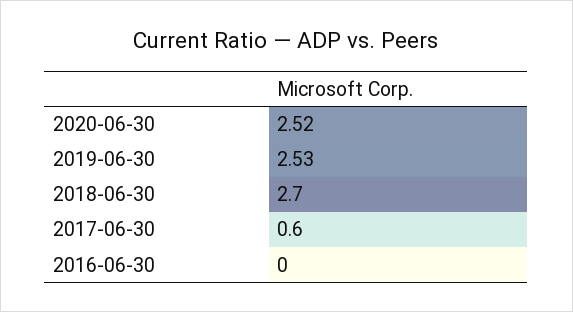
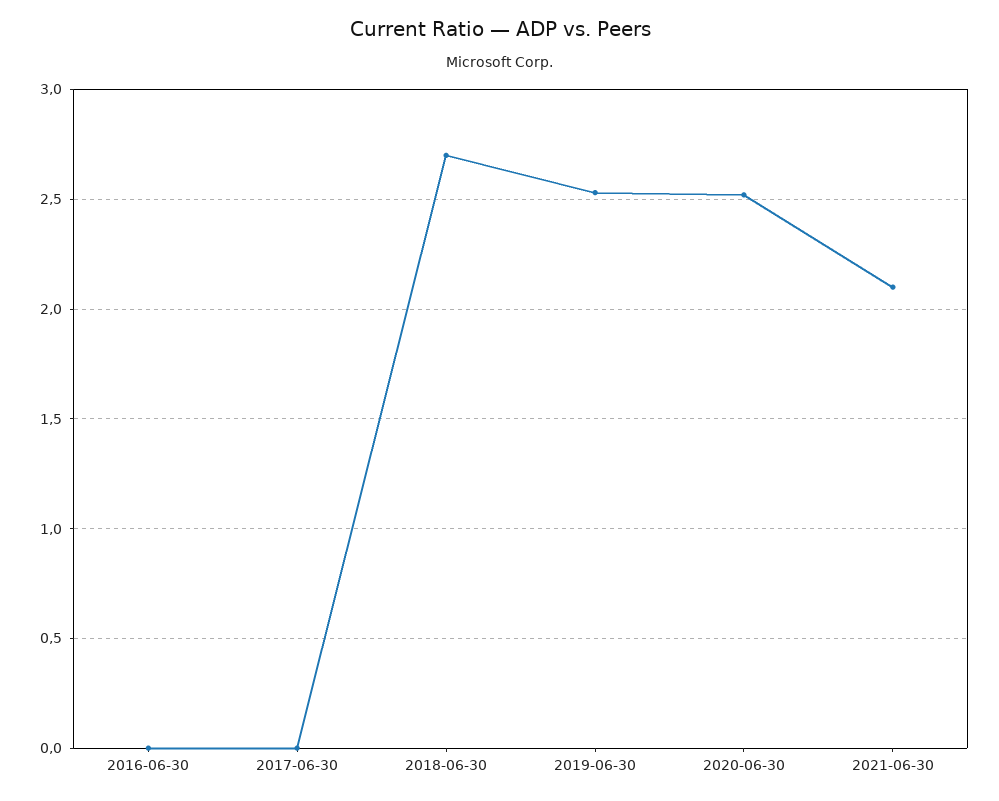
2017-06-30: 0.6 -> 0
2021-06-30: none -> 2.1

